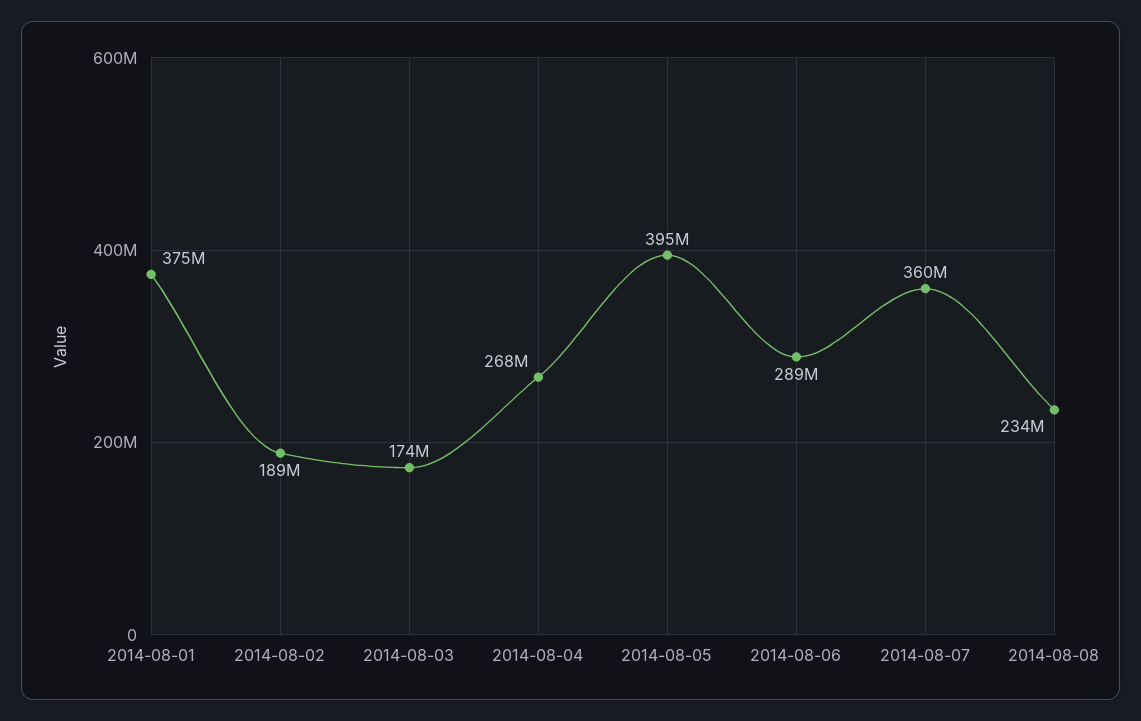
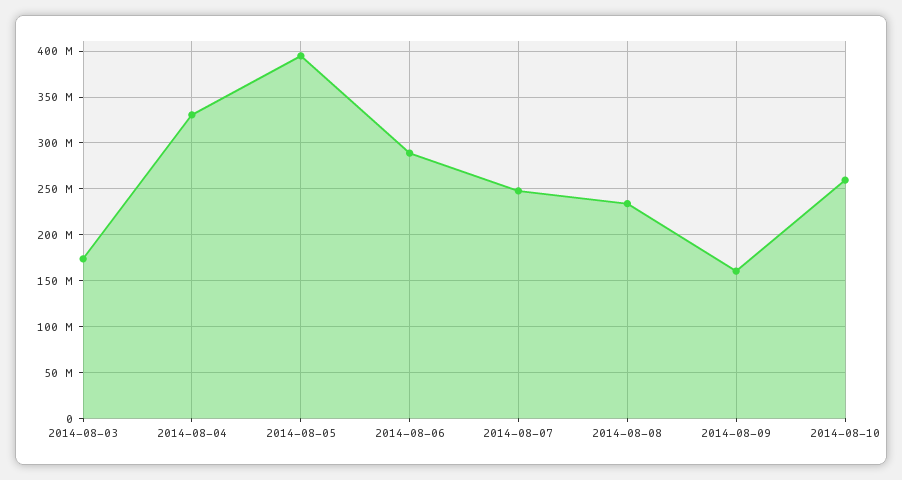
2014-08-01: 375000000 -> none
2014-08-02: 189000000 -> none
2014-08-04: 268000000 -> 330000000
2014-08-07: 360000000 -> 250000000
2014-08-09: none -> 160000000
2014-08-10: none -> 260000000

